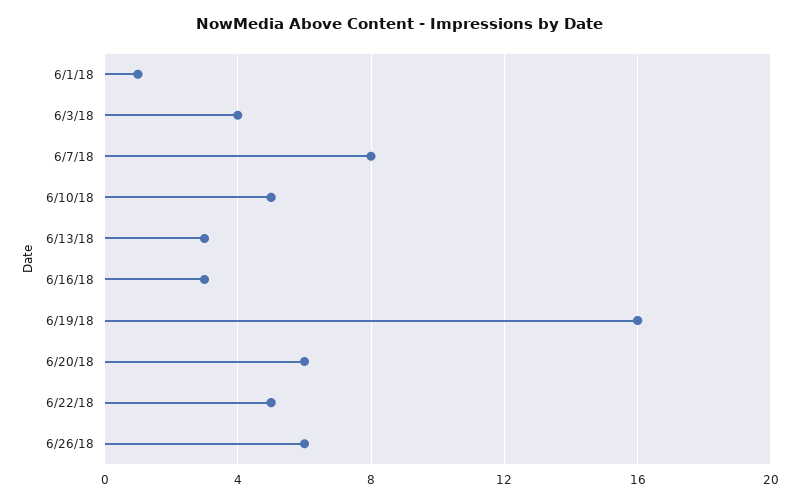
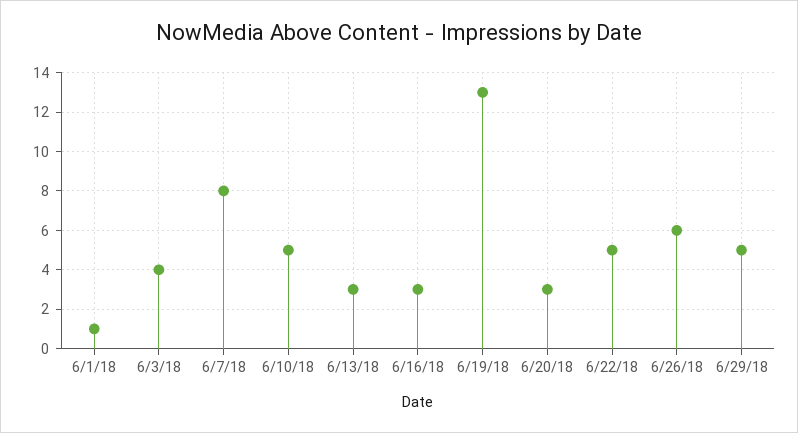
6/19/18: 16 -> 13
6/20/18: 6 -> 3
6/29/18: none -> 5

